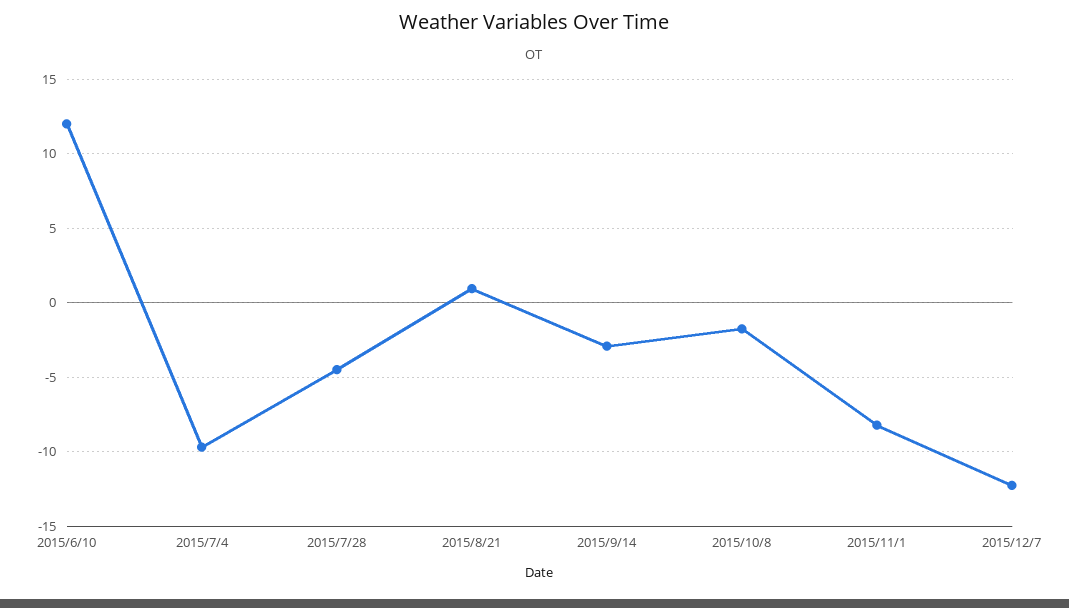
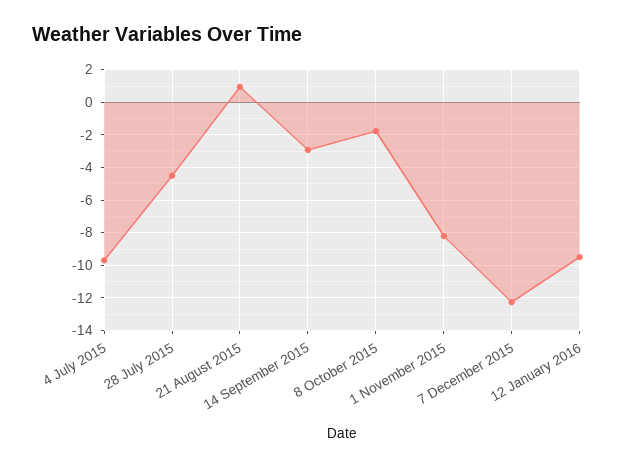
2015/6/10: 12 -> none
12 January 2016: none -> -9.5

